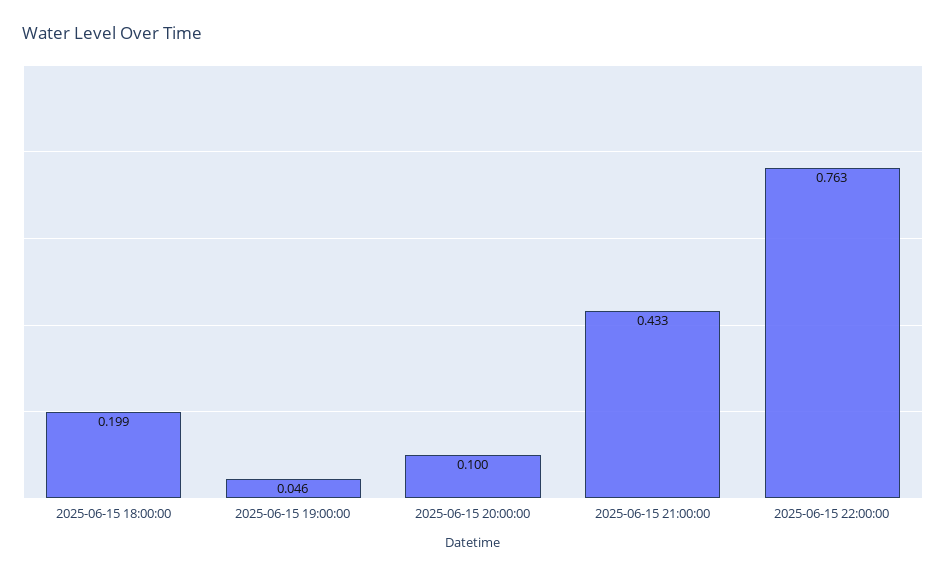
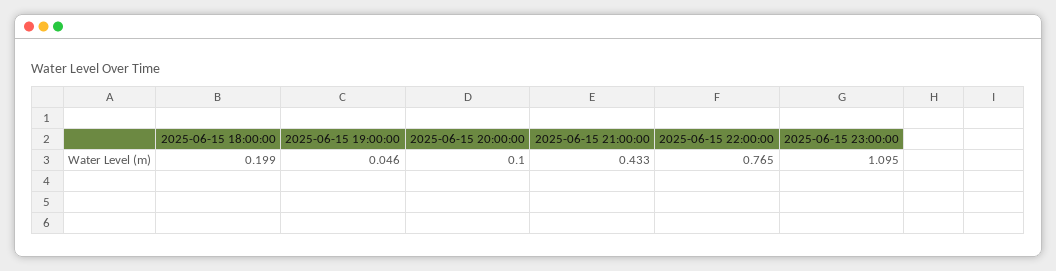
2025-06-15 22:00:00: 0.763 -> 0.765
2025-06-15 23:00:00: none -> 1.095

